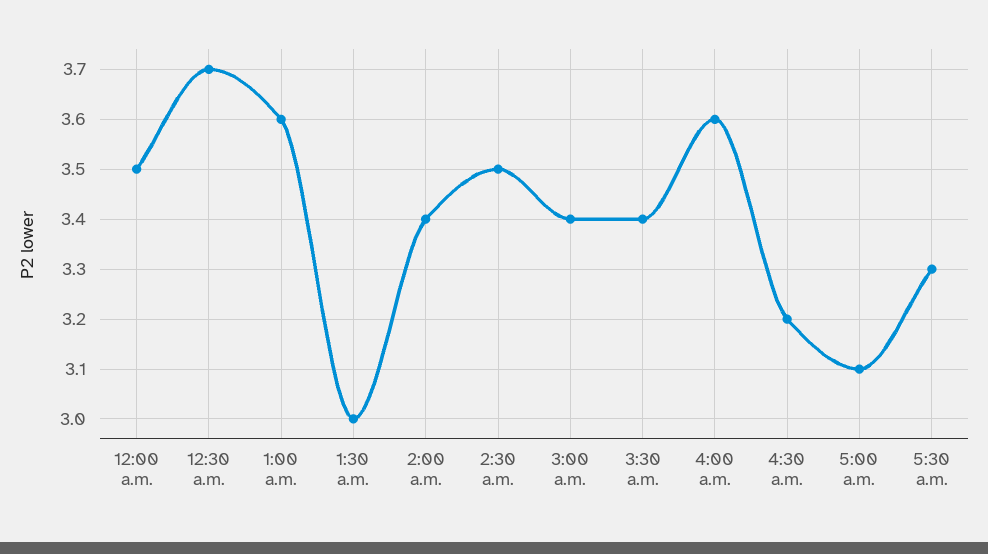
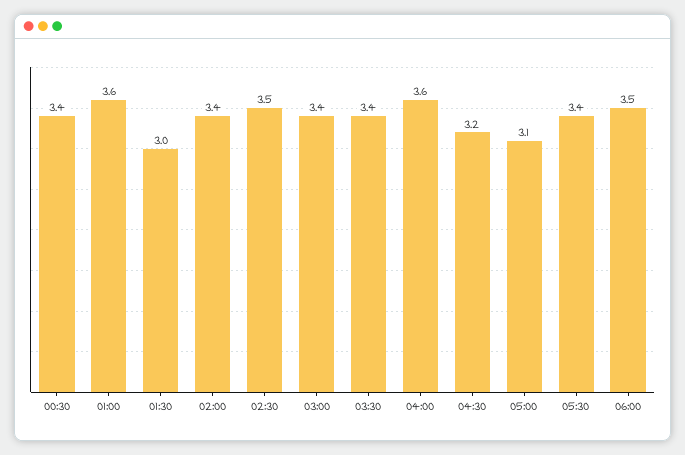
12:00 a.m.: 3.5 -> none
12:30 a.m.: 3.7 -> 3.4
5:30 a.m.: 3.3 -> 3.4
06:00: none -> 3.5

